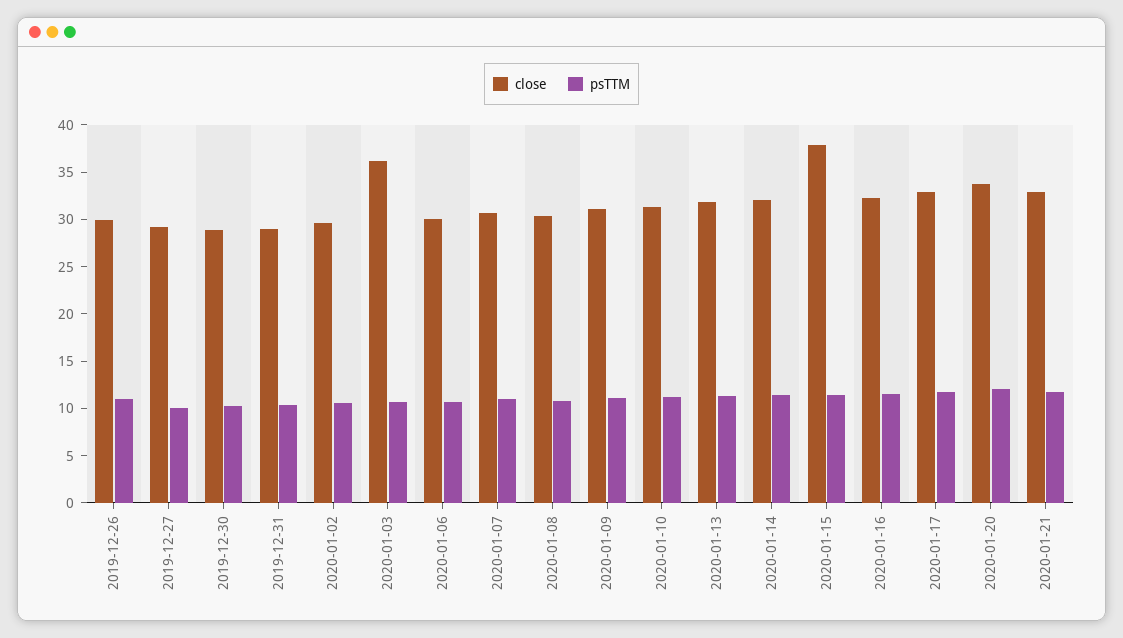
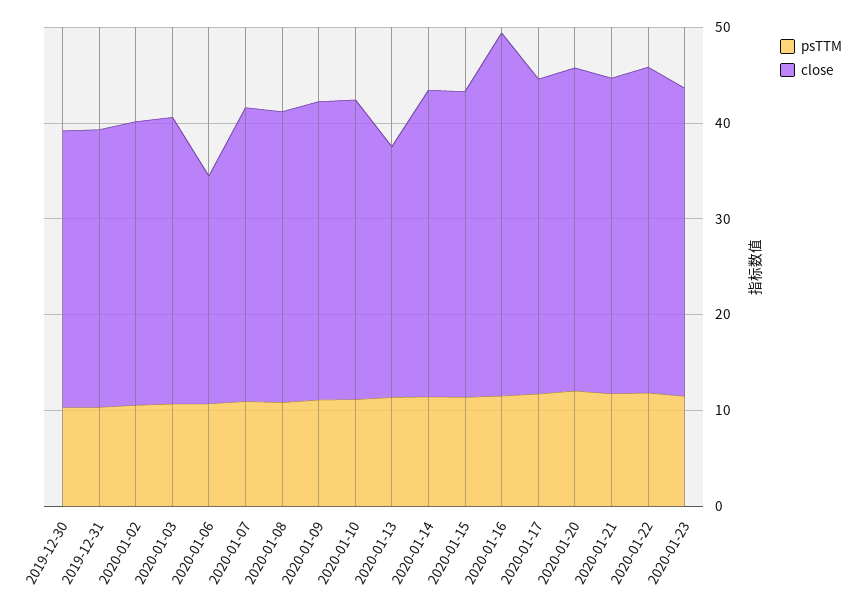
close, 2019-12-26: 30 -> none
psTTM, 2019-12-26: 11 -> none
close, 2019-12-27: 29 -> none
psTTM, 2019-12-27: 10 -> none
close, 2020-01-03: 36 -> 30
close, 2020-01-06: 30 -> 24
close, 2020-01-13: 32 -> 26
close, 2020-01-15: 38 -> 32
close, 2020-01-16: 32 -> 38
psTTM, 2020-01-22: none -> 12
close, 2020-01-22: none -> 34
psTTM, 2020-01-23: none -> 12
close, 2020-01-23: none -> 32

